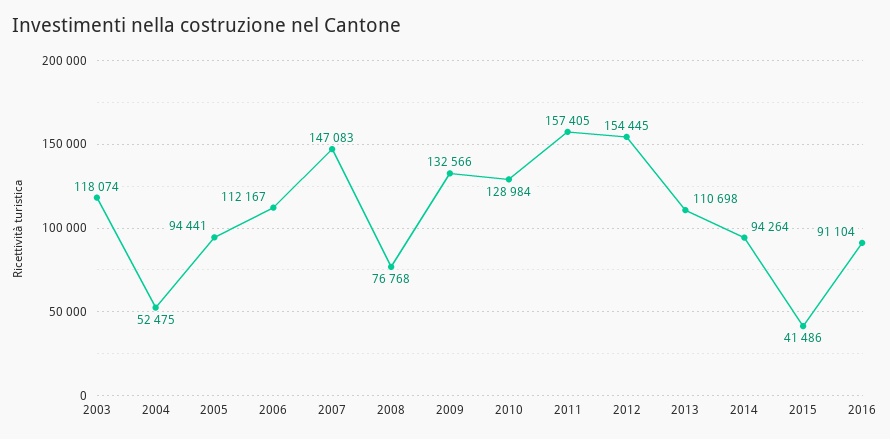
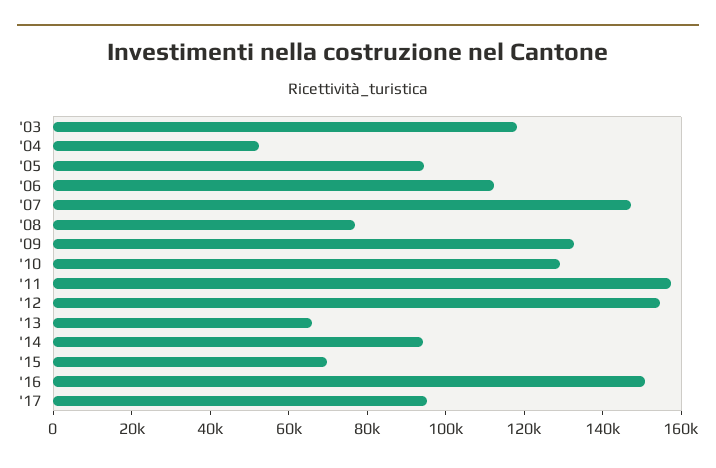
2013: 110698 -> 65000
2015: 41486 -> 70000
2016: 91104 -> 150000
'17: none -> 95000

